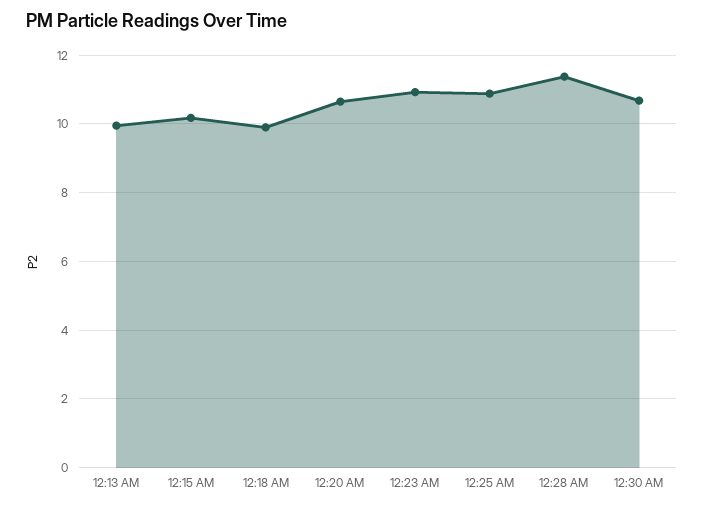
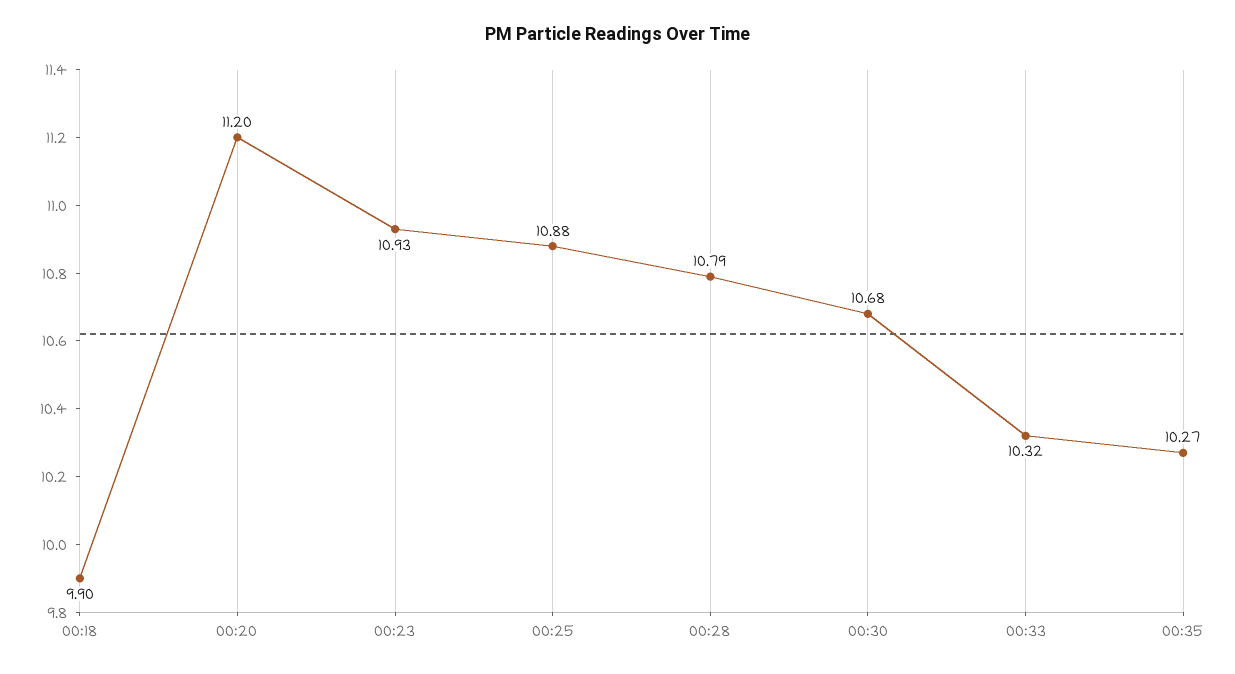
12:13 AM: 10 -> none
12:15 AM: 10.2 -> none
12:20 AM: 10.6 -> 11.2
12:28 AM: 11.4 -> 10.79
00:33: none -> 10.32
00:35: none -> 10.27

